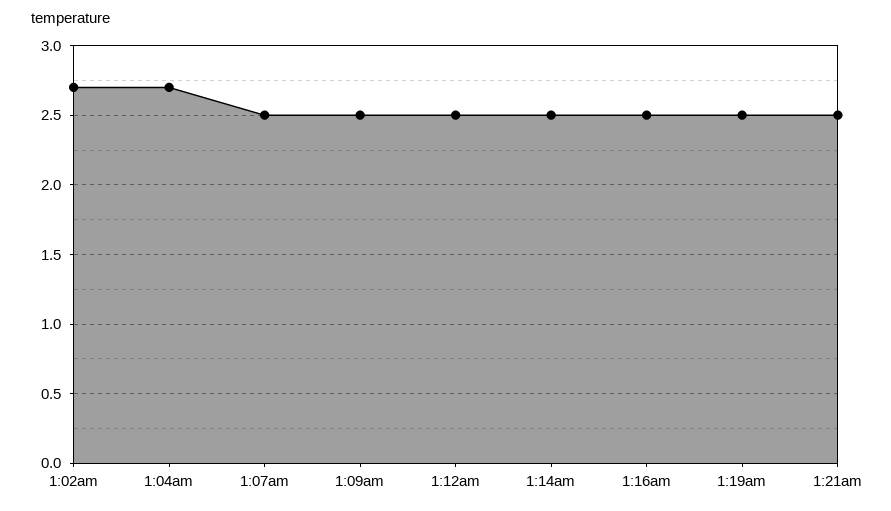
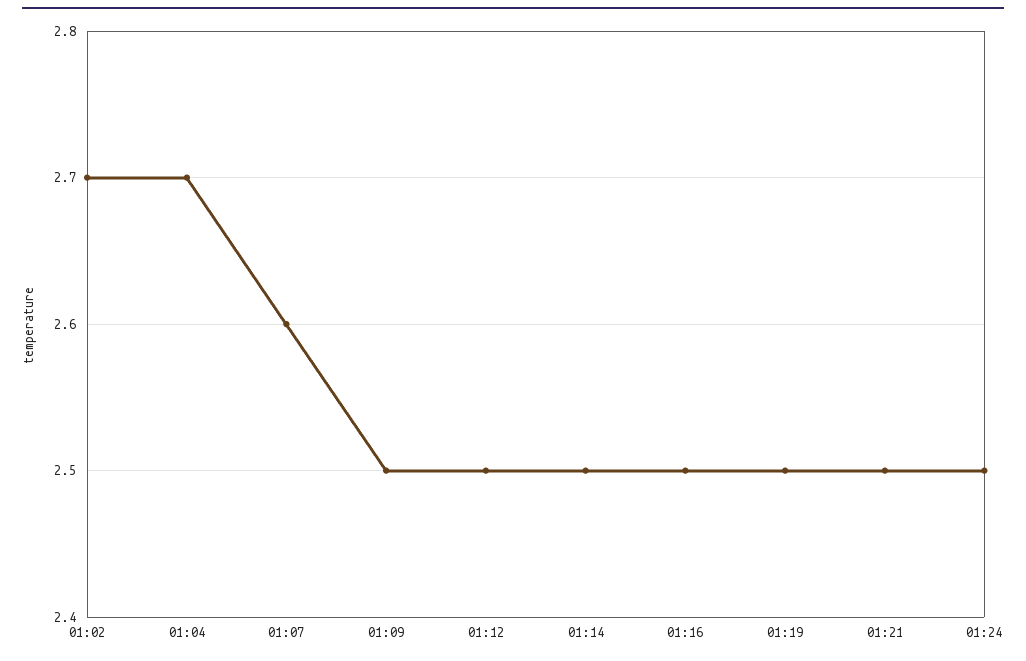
1:07am: 2.5 -> 2.6
01:24: none -> 2.5

